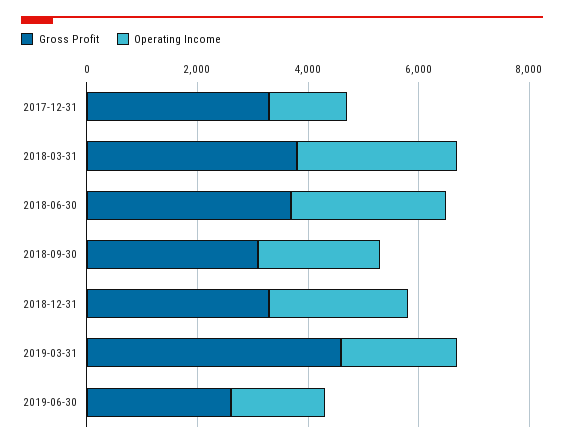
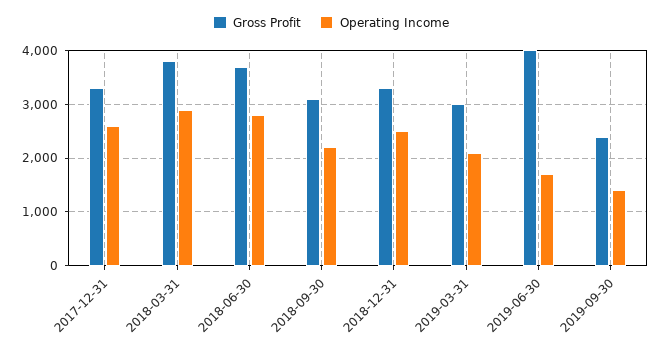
Operating Income, 2017-12-31: 1500 -> 2600
Gross Profit, 2019-03-31: 4500 -> 3000
Gross Profit, 2019-06-30: 2500 -> 4000
Gross Profit, 2019-09-30: none -> 2400
Operating Income, 2019-09-30: none -> 1400

